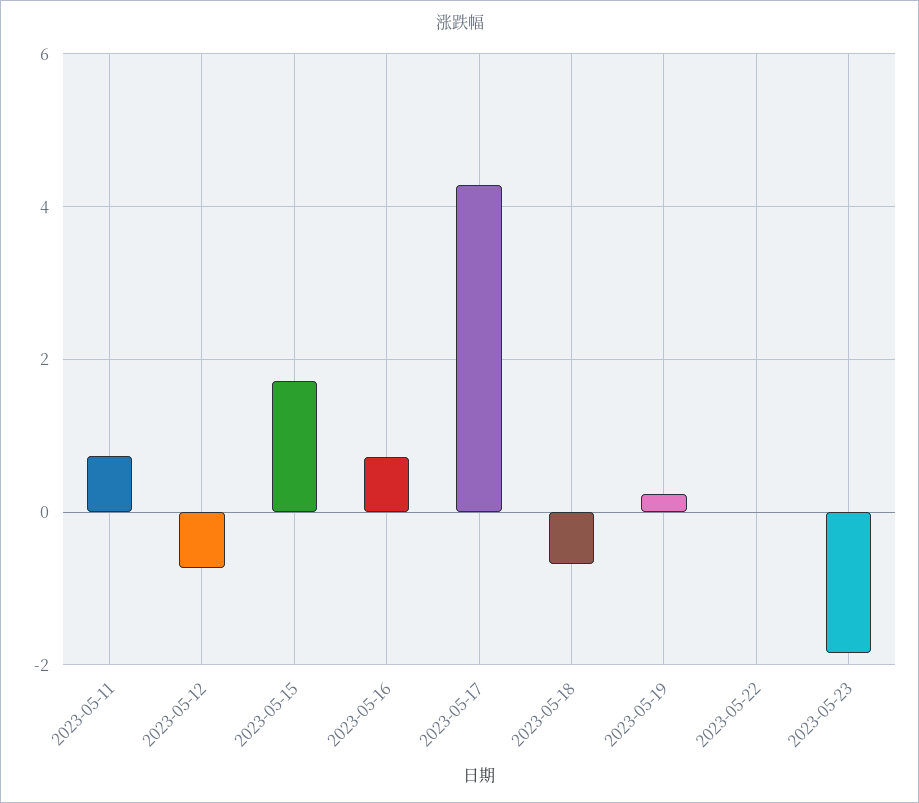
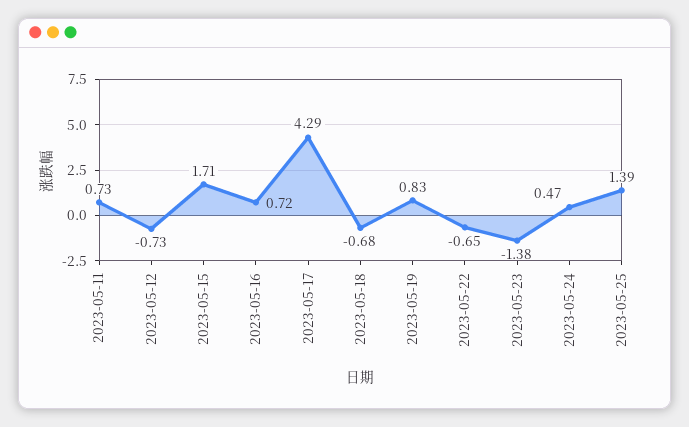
2023-05-19: 0.2 -> 0.83
2023-05-22: 0 -> -0.65
2023-05-23: -1.8 -> -1.38
2023-05-24: none -> 0.47
2023-05-25: none -> 1.39

